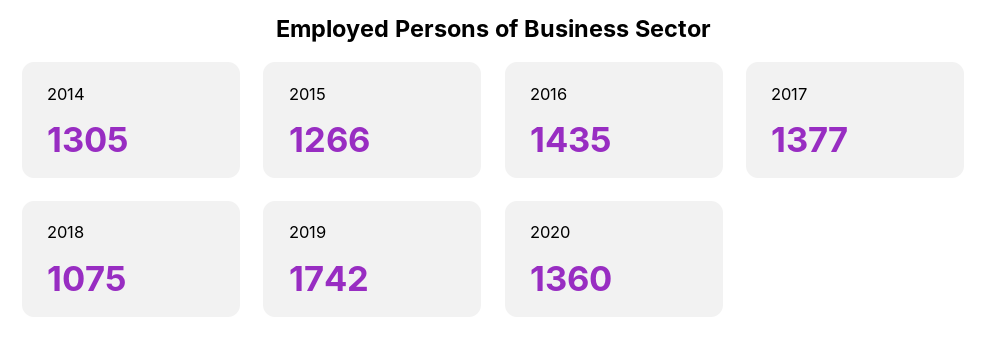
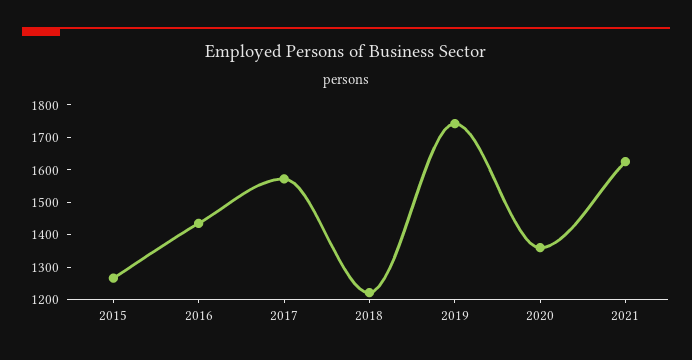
2014: 1305 -> none
2017: 1377 -> 1575
2018: 1075 -> 1225
2021: none -> 1625

